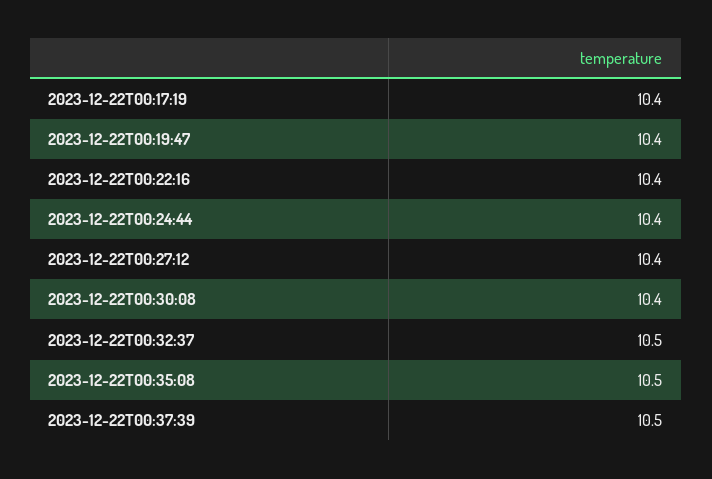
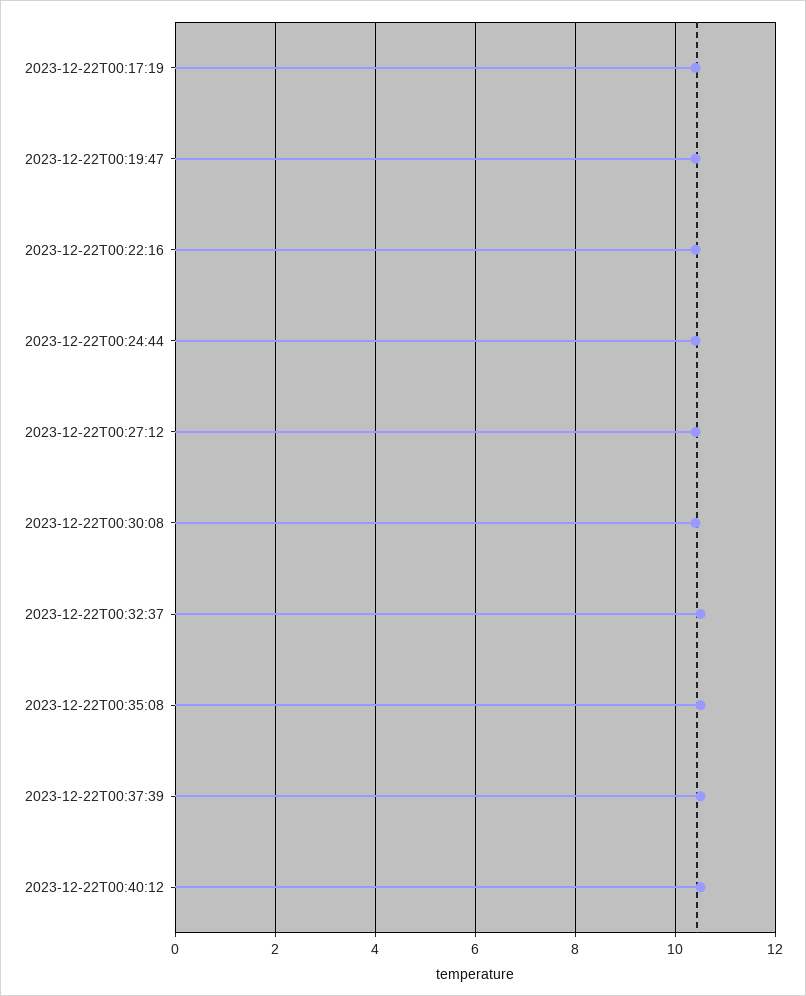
2023-12-22T00:40:12: none -> 10.5

